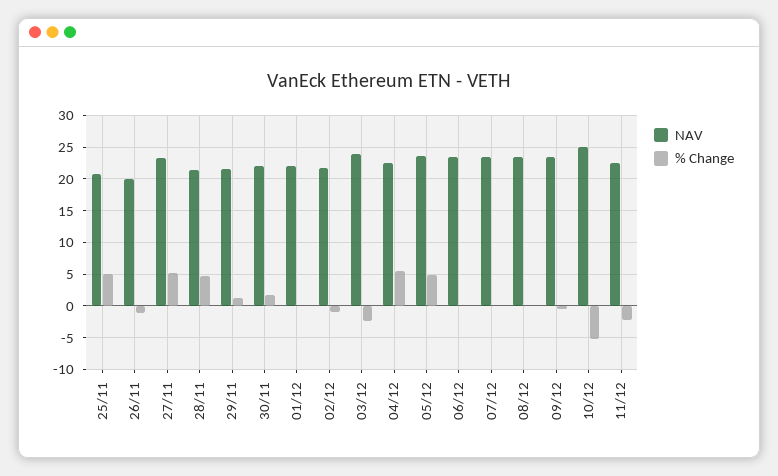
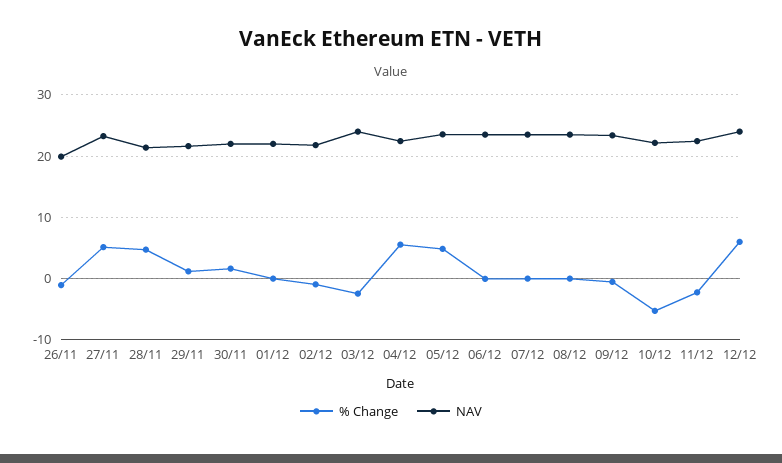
NAV, 25/11: 21 -> none
% Change, 25/11: 5 -> none
NAV, 10/12: 25 -> 22
% Change, 12/12: none -> 6
NAV, 12/12: none -> 24

